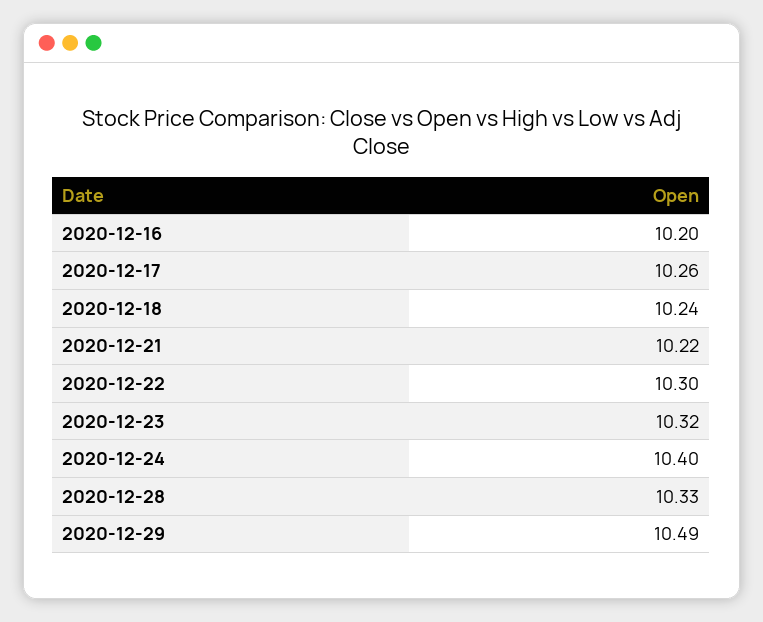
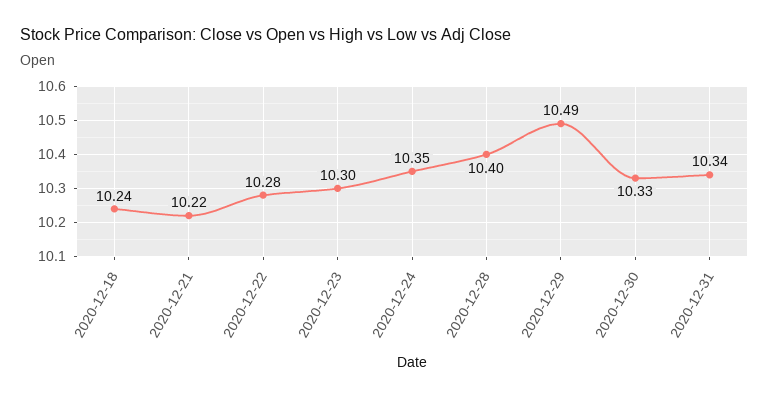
2020-12-16: 10.2 -> none
2020-12-17: 10.26 -> none
2020-12-22: 10.3 -> 10.28
2020-12-23: 10.32 -> 10.3
2020-12-24: 10.4 -> 10.35
2020-12-28: 10.33 -> 10.4
2020-12-30: none -> 10.33
2020-12-31: none -> 10.34

